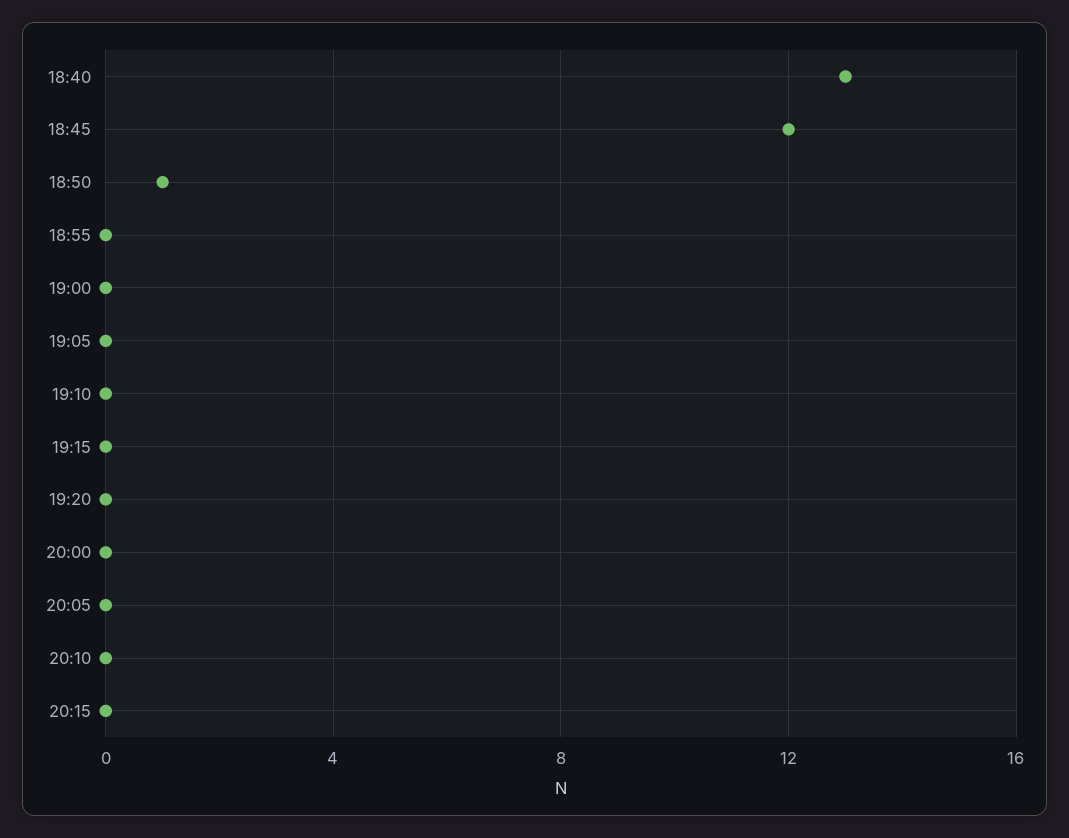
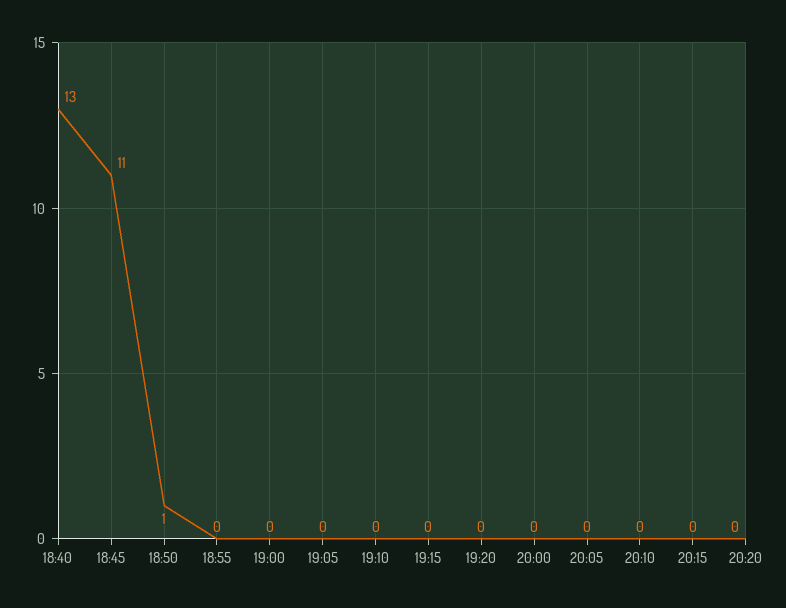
18:45: 12 -> 11
20:20: none -> 0

